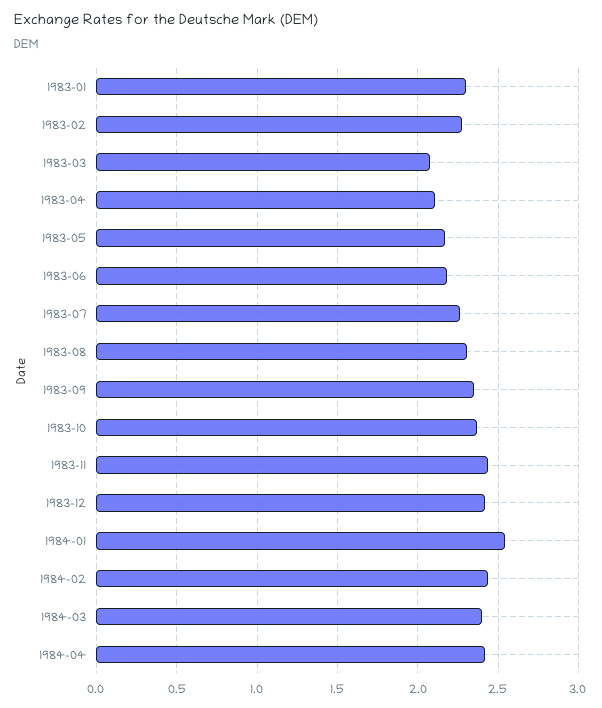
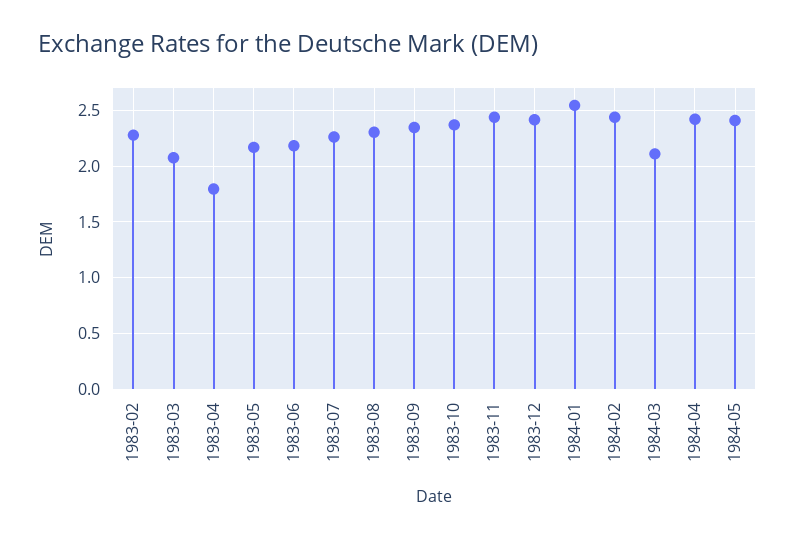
1983-01: 2.3 -> none
1983-04: 2.1 -> 1.8
1984-03: 2.4 -> 2.1
1984-05: none -> 2.4

